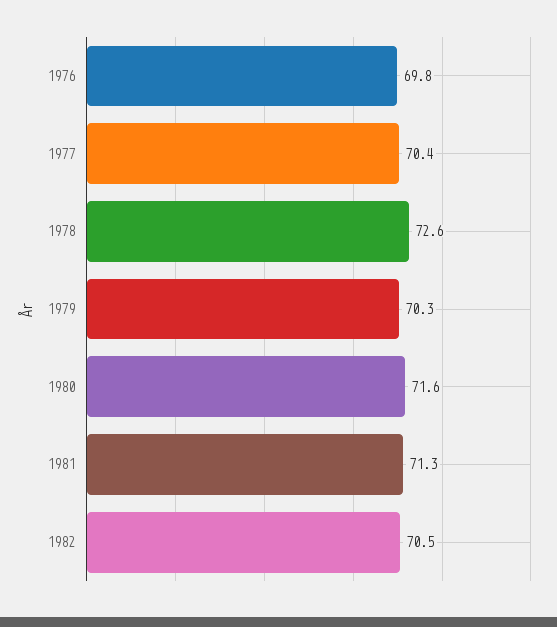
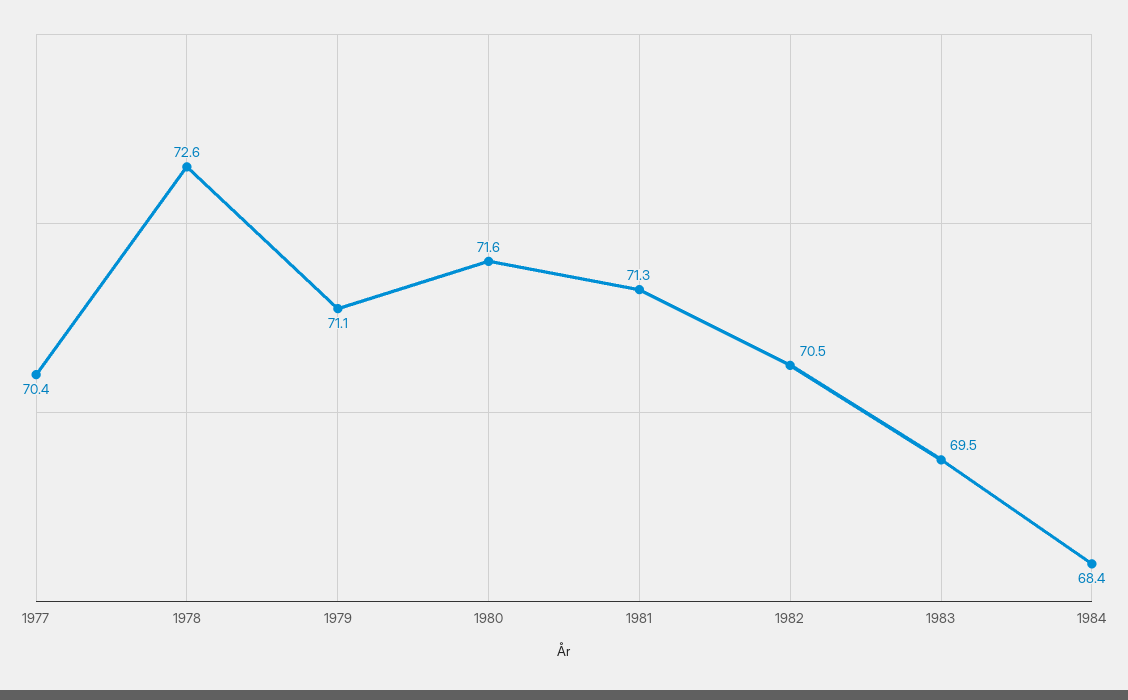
1976: 69.8 -> none
1979: 70.3 -> 71.1
1983: none -> 69.5
1984: none -> 68.4

